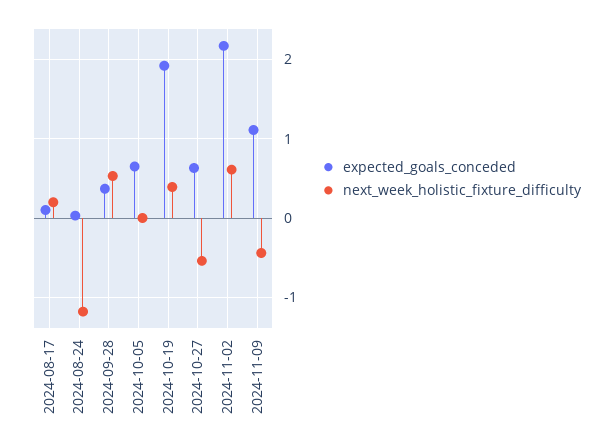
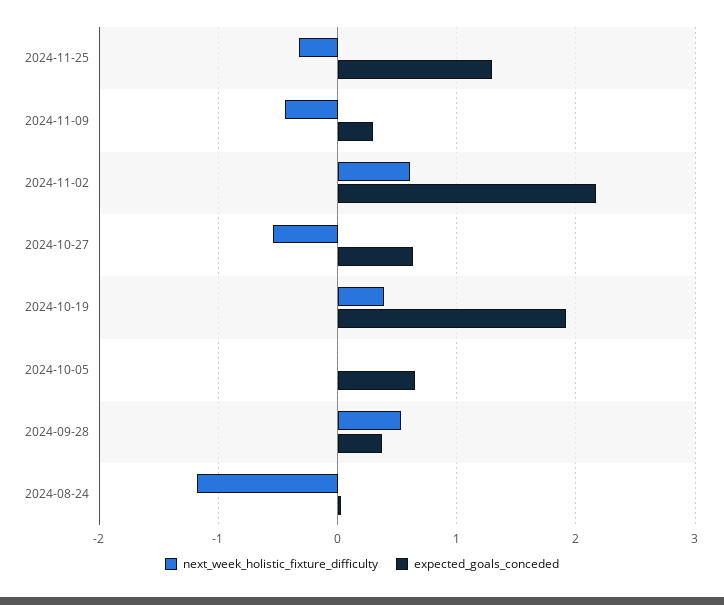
expected_goals_conceded, 2024-08-17: 0.1 -> none
next_week_holistic_fixture_difficulty, 2024-08-17: 0.2 -> none
expected_goals_conceded, 2024-11-09: 1.1 -> 0.3
next_week_holistic_fixture_difficulty, 2024-11-25: none -> -0.3
expected_goals_conceded, 2024-11-25: none -> 1.3

